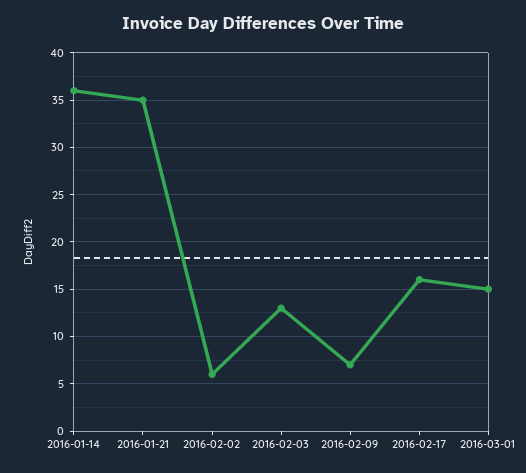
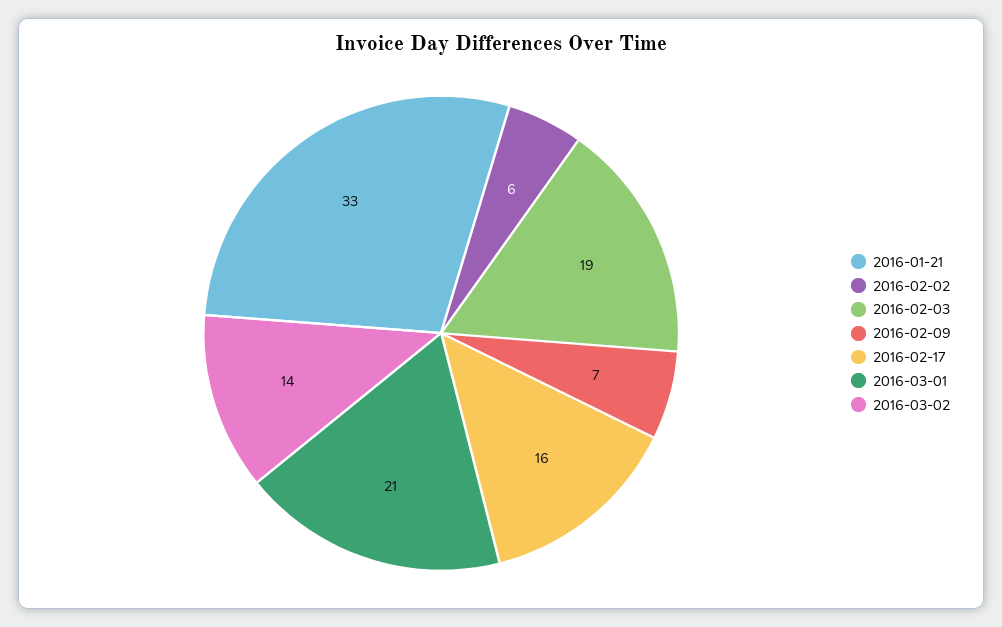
2016-01-14: 36 -> none
2016-01-21: 35 -> 33
2016-02-03: 13 -> 19
2016-03-01: 15 -> 21
2016-03-02: none -> 14

